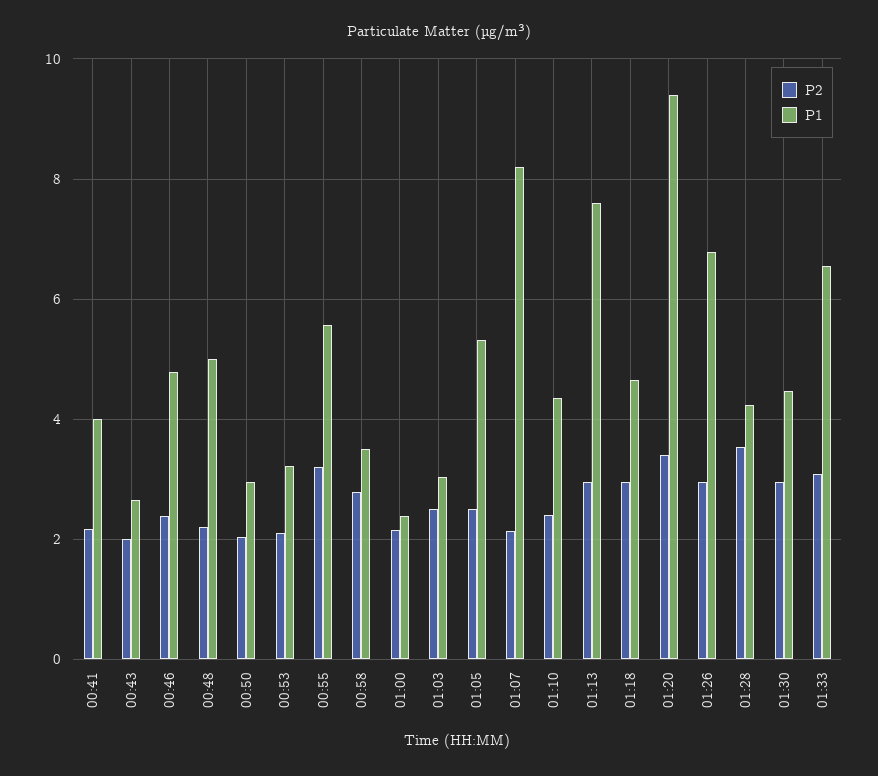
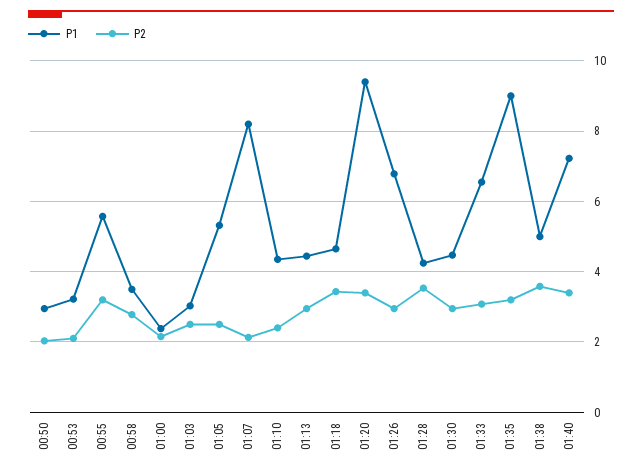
P2, 00:41: 2.2 -> none
P1, 00:41: 4 -> none
P2, 00:43: 2 -> none
P1, 00:43: 2.6 -> none
P2, 00:46: 2.4 -> none
P1, 00:46: 4.8 -> none
P2, 00:48: 2.2 -> none
P1, 00:48: 5 -> none
P1, 01:13: 7.6 -> 4.4
P2, 01:18: 3 -> 3.4
P1, 01:35: none -> 9
P2, 01:35: none -> 3.2
P1, 01:38: none -> 5
P2, 01:38: none -> 3.6
P1, 01:40: none -> 7.2
P2, 01:40: none -> 3.4

